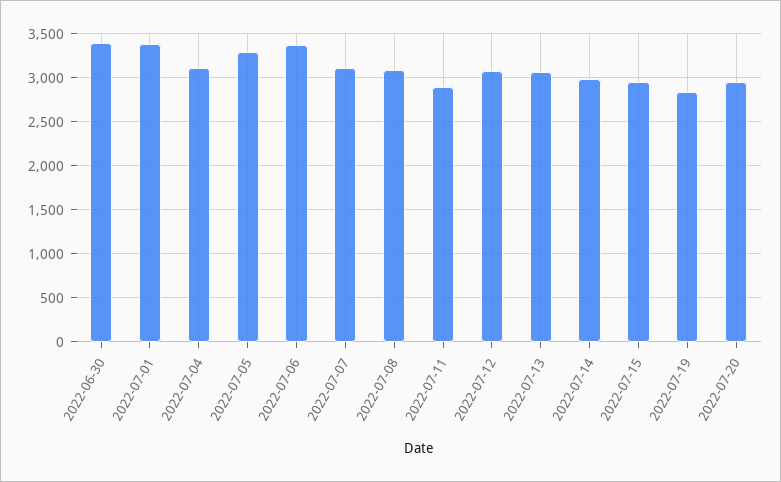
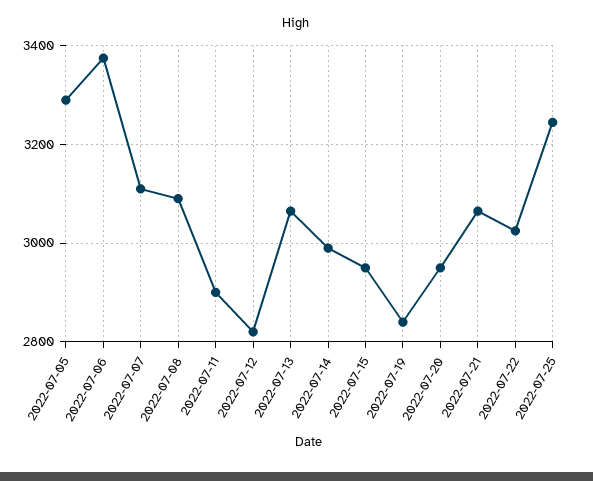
2022-06-30: 3400 -> none
2022-07-01: 3400 -> none
2022-07-04: 3100 -> none
2022-07-12: 3100 -> 2820
2022-07-21: none -> 3060
2022-07-22: none -> 3020
2022-07-25: none -> 3240

